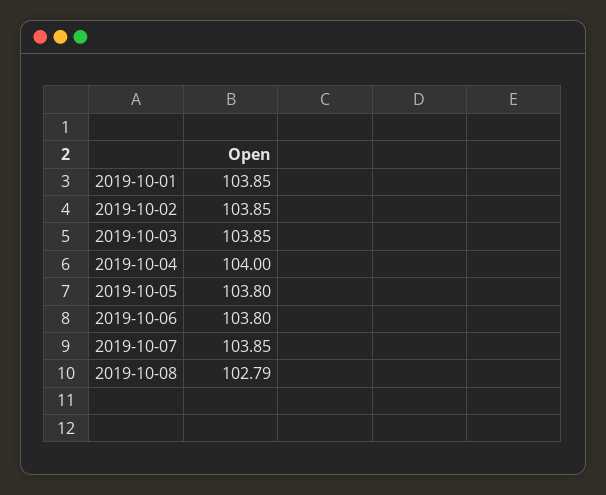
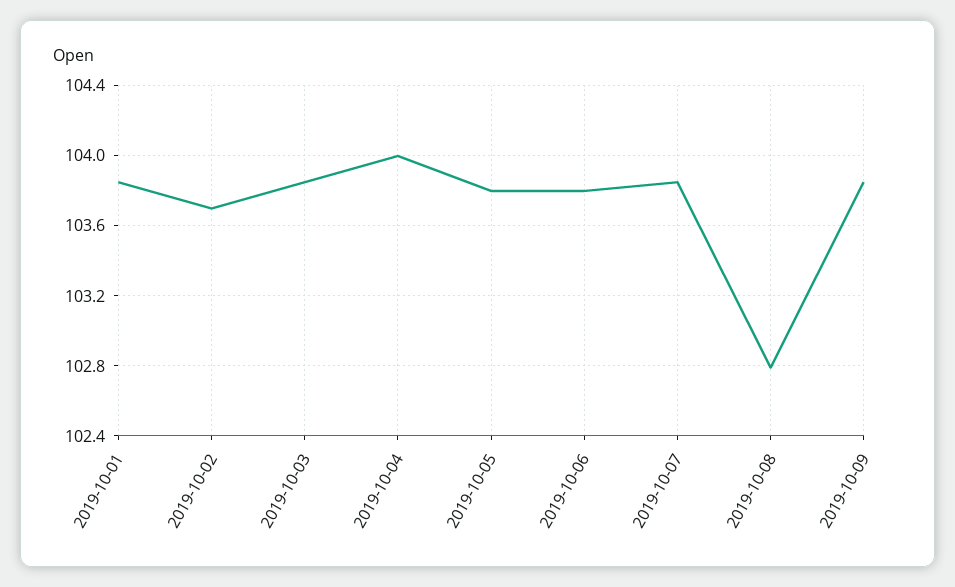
2019-10-02: 103.85 -> 103.7
2019-10-09: none -> 103.85

